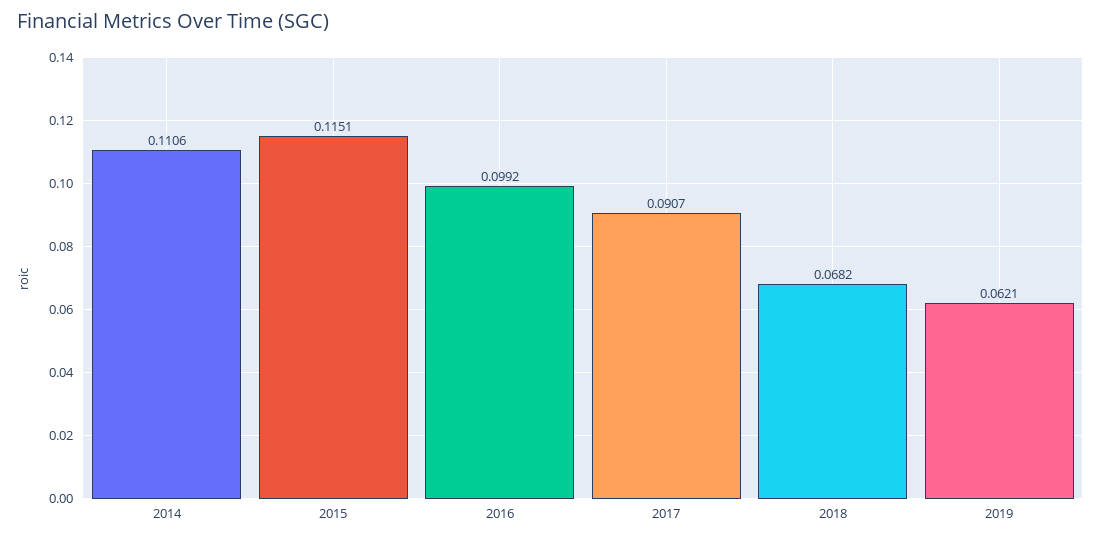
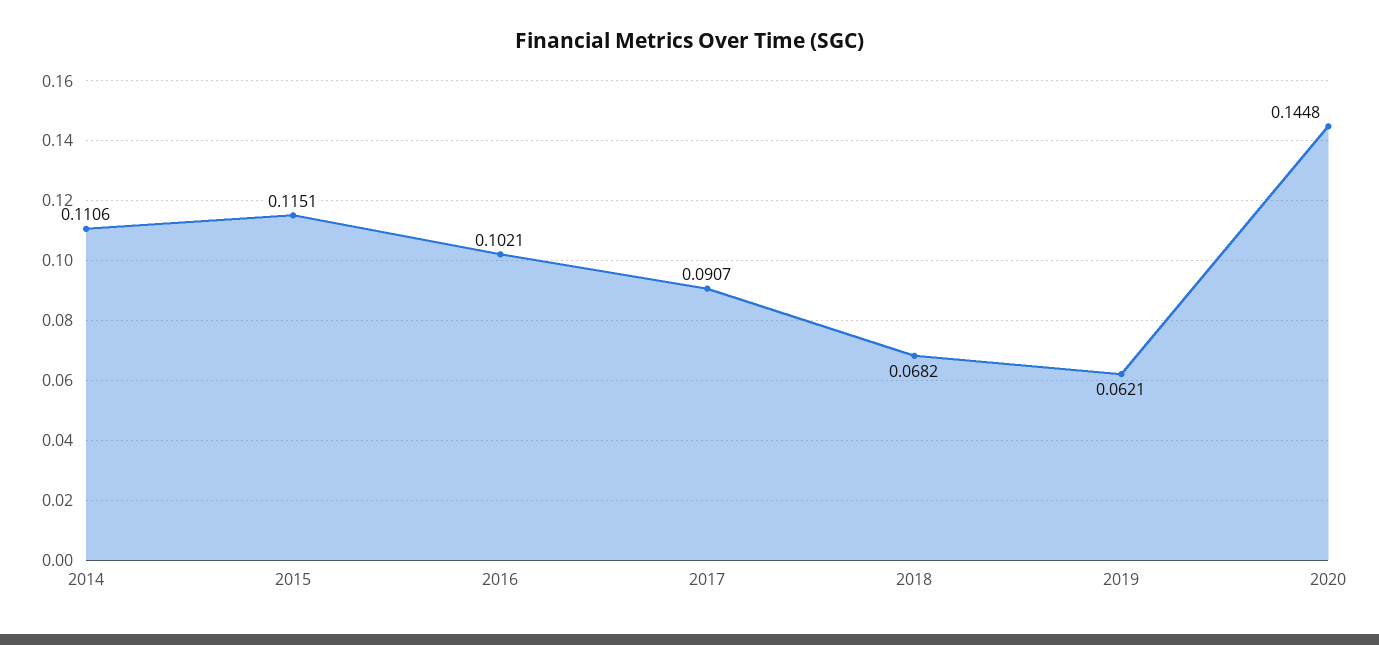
2016: 0.0992 -> 0.1021
2020: none -> 0.1448

